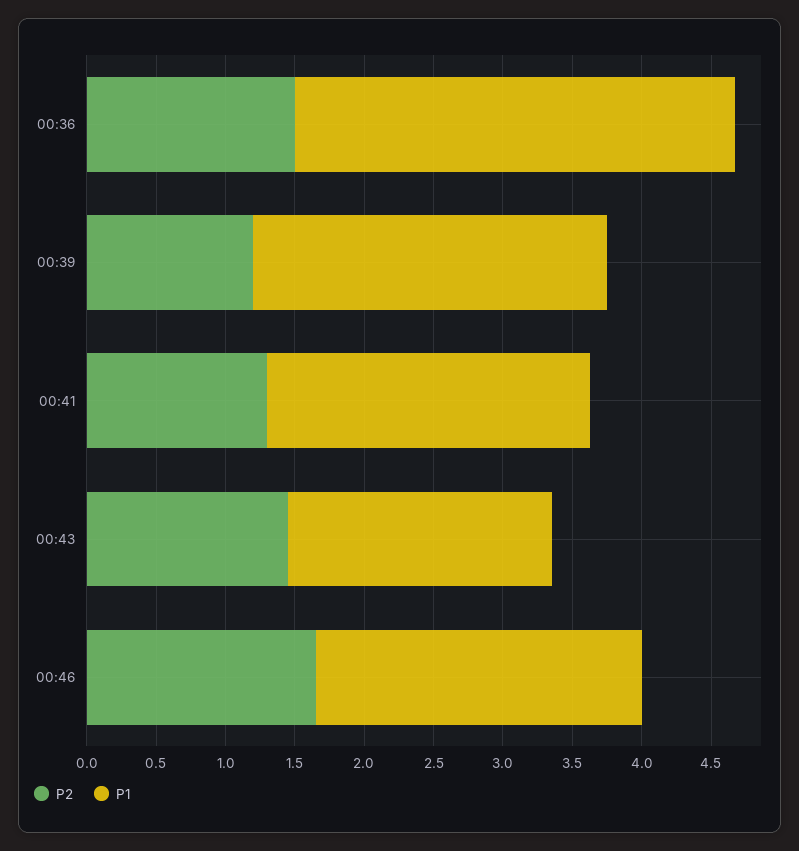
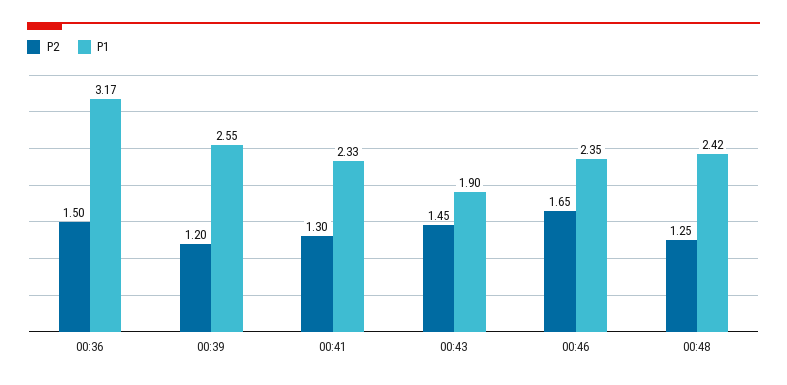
P2, 00:48: none -> 1.25
P1, 00:48: none -> 2.42

